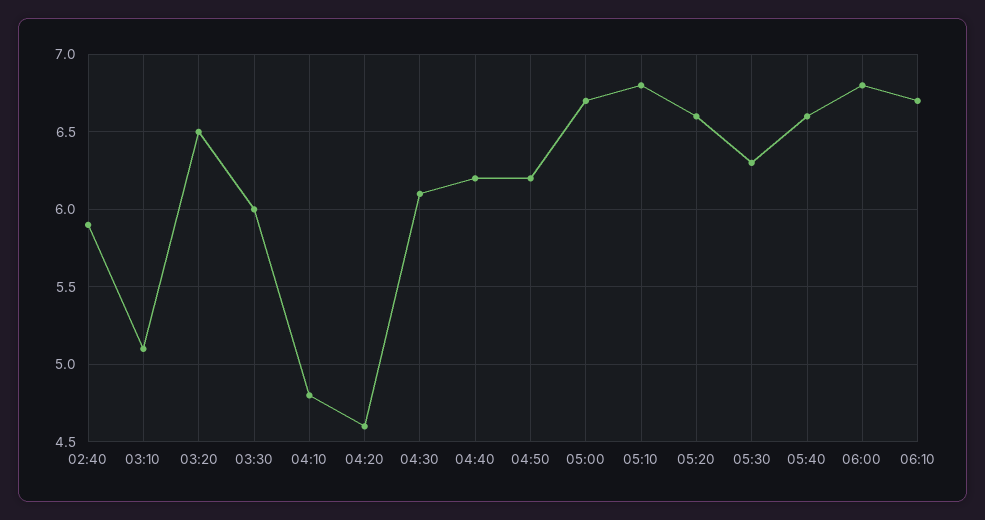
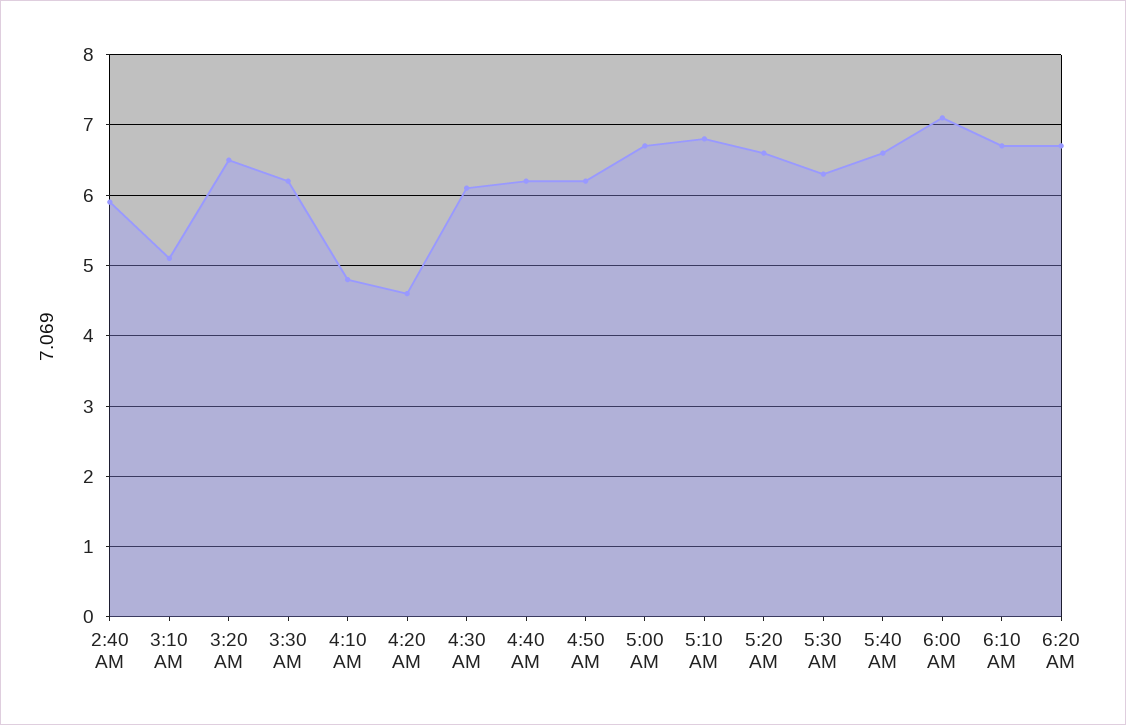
03:30: 6 -> 6.2
06:00: 6.8 -> 7.1
6:20 AM: none -> 6.7

